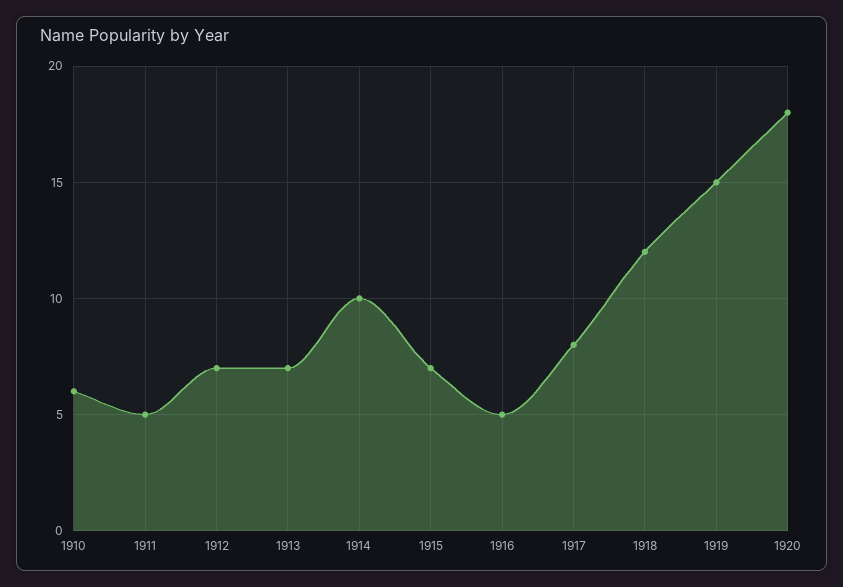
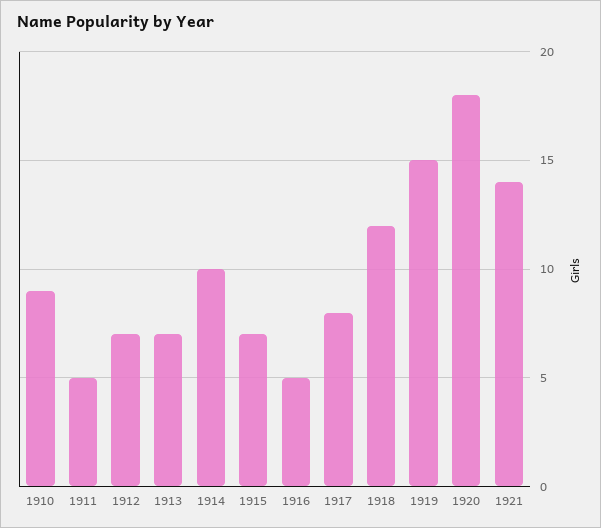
1910: 6 -> 9
1921: none -> 14

